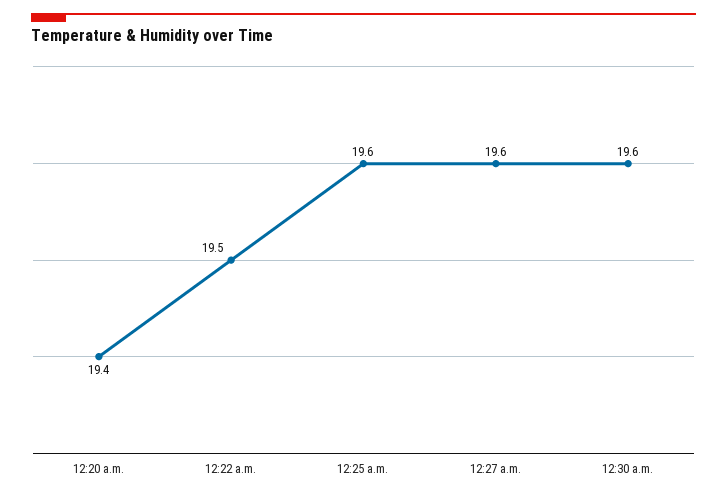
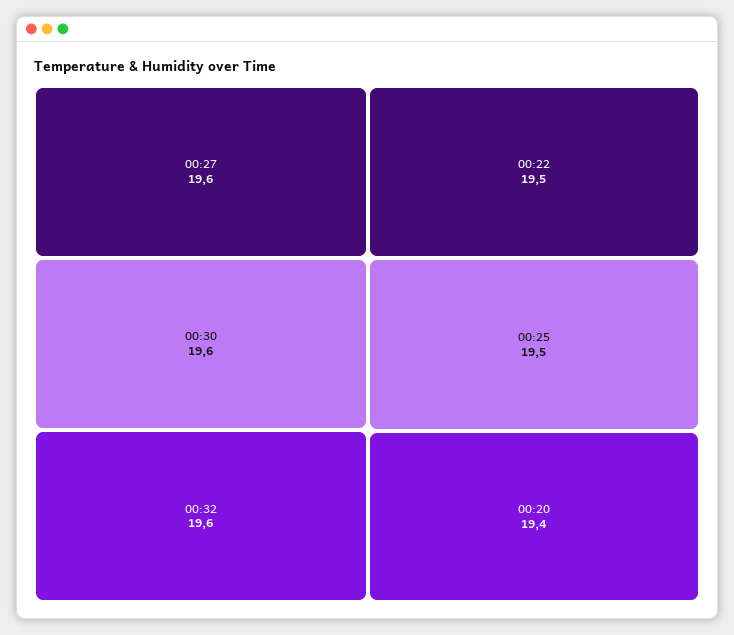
12:25 a.m.: 19.6 -> 19.5
00:32: none -> 19.6

